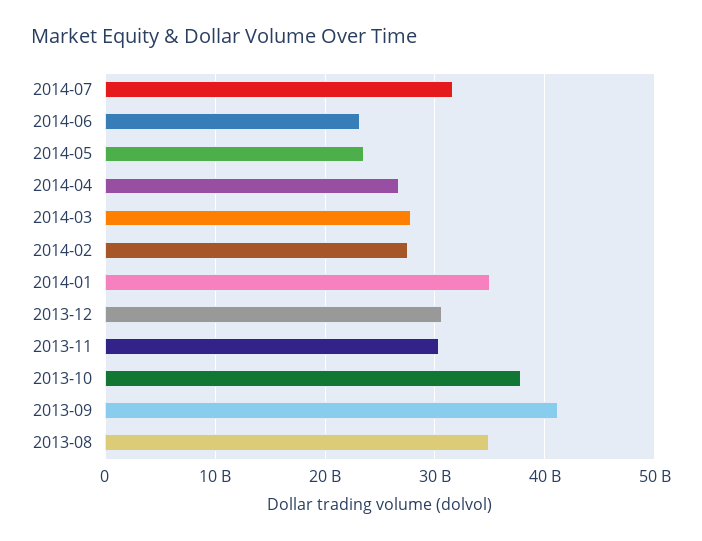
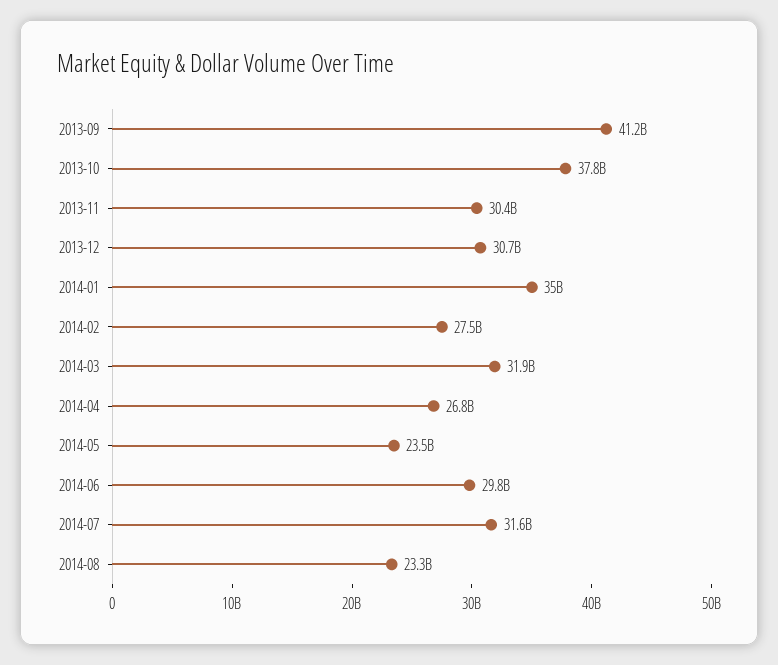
2014-06: 23000000000 -> 29800000000
2014-03: 28000000000 -> 31900000000
2013-08: 35000000000 -> none
2014-08: none -> 23300000000

